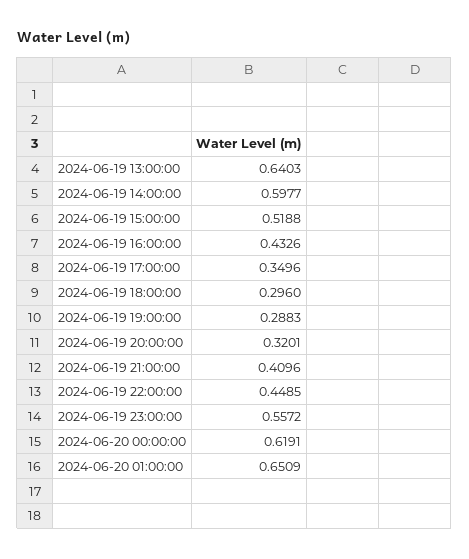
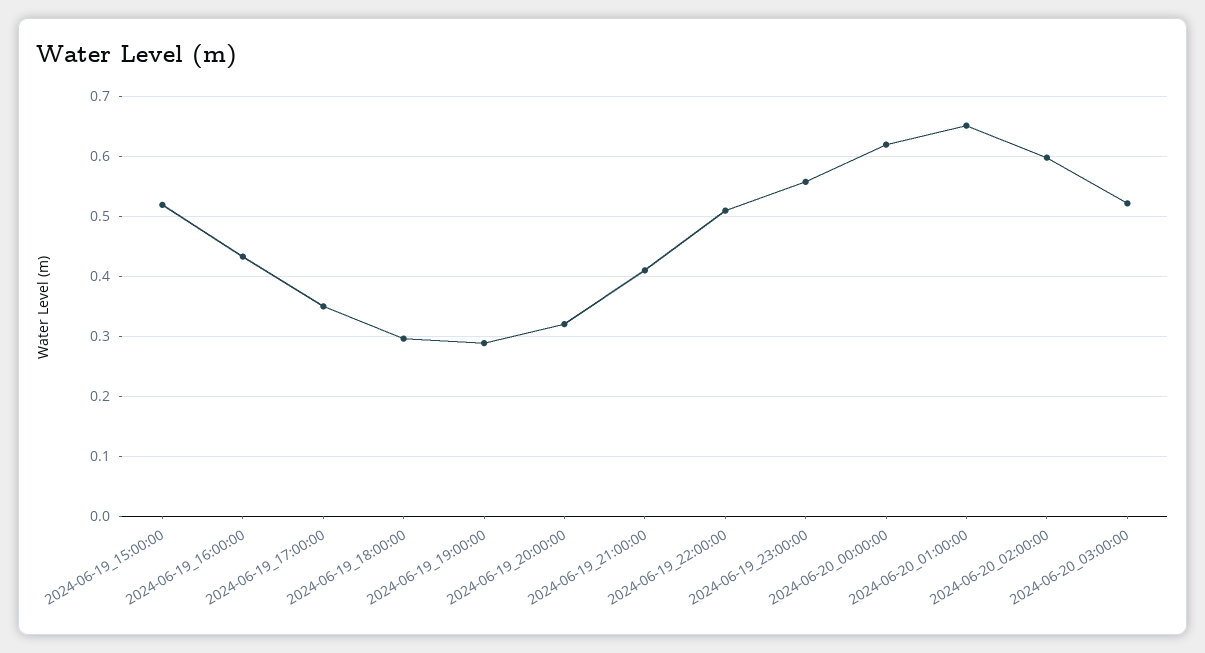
2024-06-19 13:00:00: 0.6403 -> none
2024-06-19 14:00:00: 0.5977 -> none
2024-06-19 22:00:00: 0.4485 -> 0.51
2024-06-20_02:00:00: none -> 0.6
2024-06-20_03:00:00: none -> 0.52

